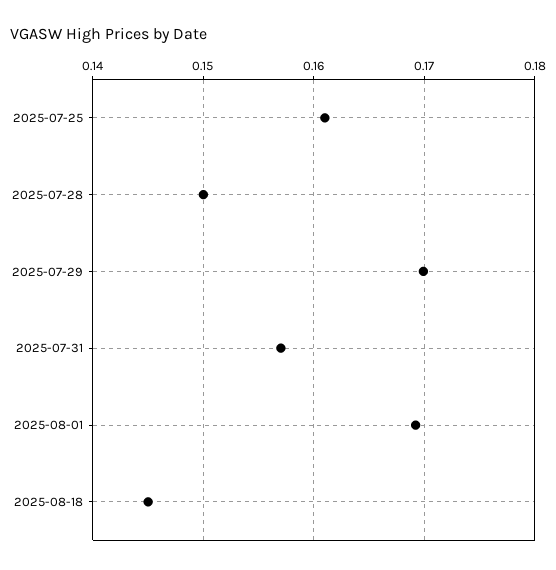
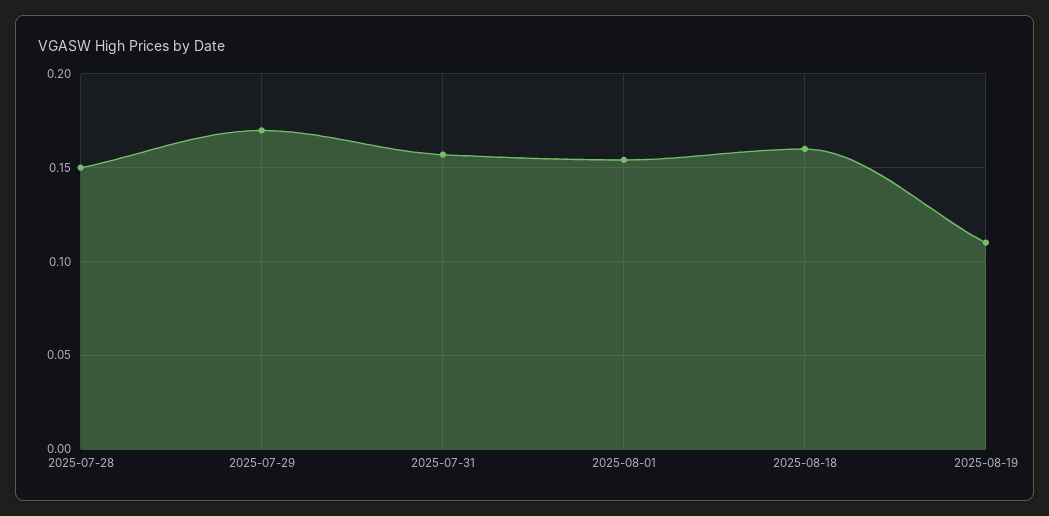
2025-07-25: 0.161 -> none
2025-08-01: 0.169 -> 0.155
2025-08-18: 0.145 -> 0.16
2025-08-19: none -> 0.11

